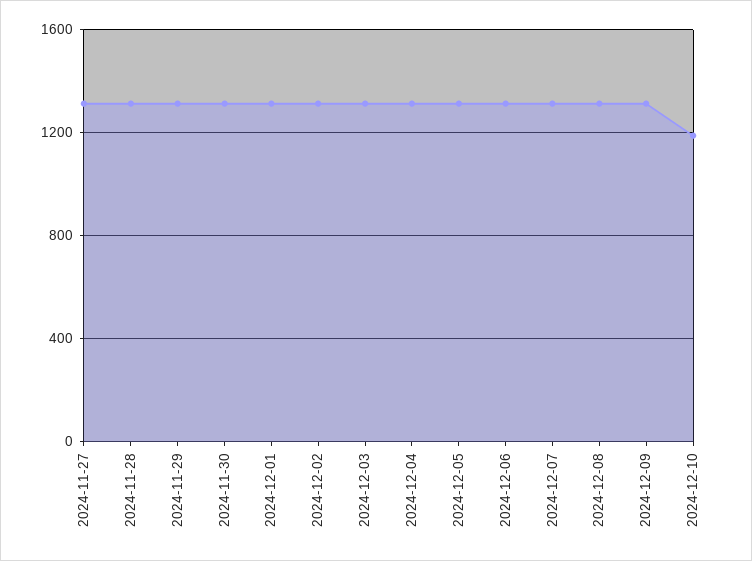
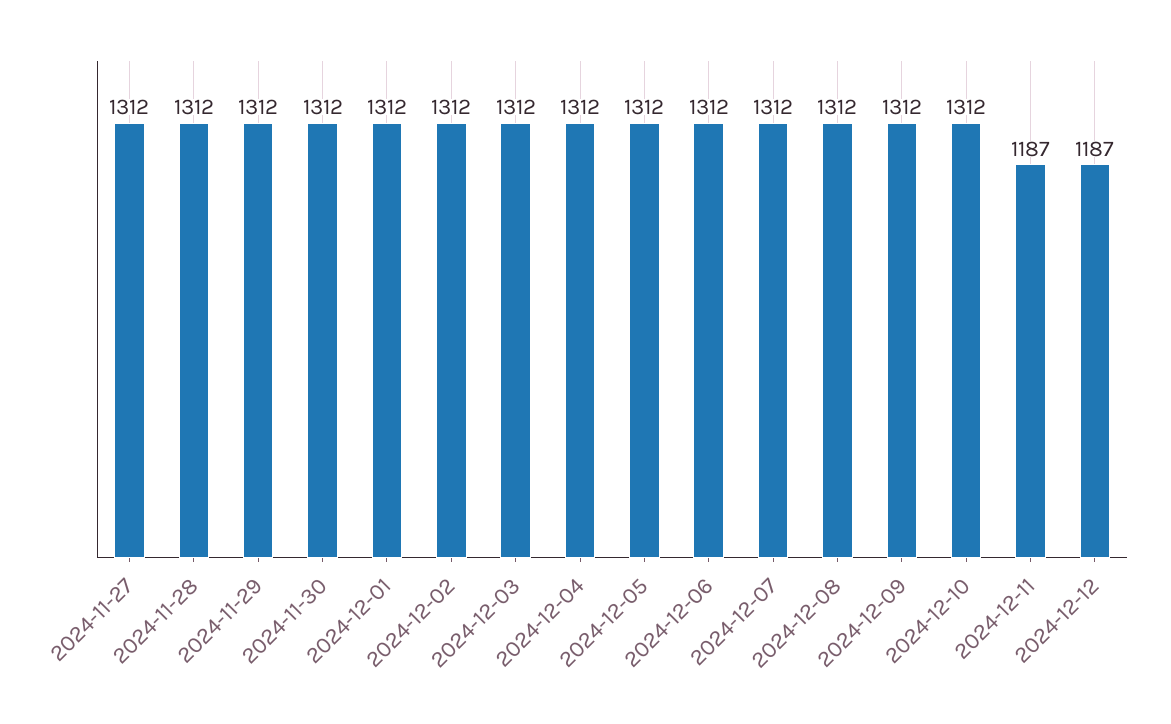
2024-12-10: 1200 -> 1312
2024-12-11: none -> 1187
2024-12-12: none -> 1187

